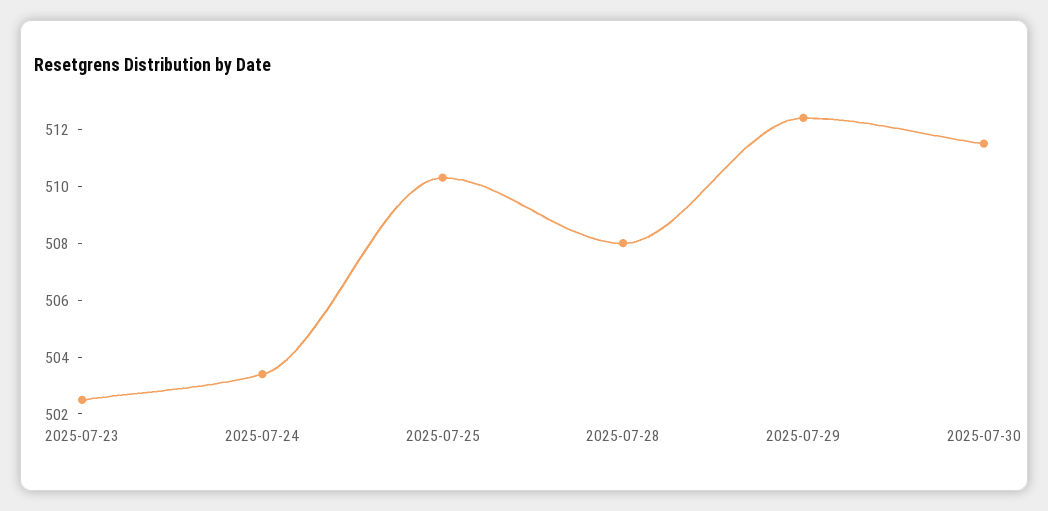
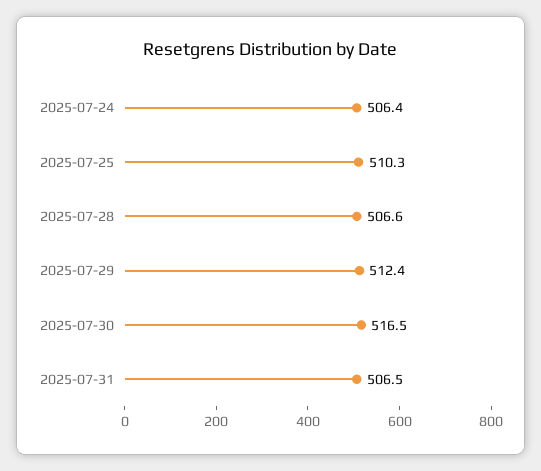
2025-07-23: 502.5 -> none
2025-07-24: 503.5 -> 506.4
2025-07-28: 508 -> 506.6
2025-07-30: 511.5 -> 516.5
2025-07-31: none -> 506.5

